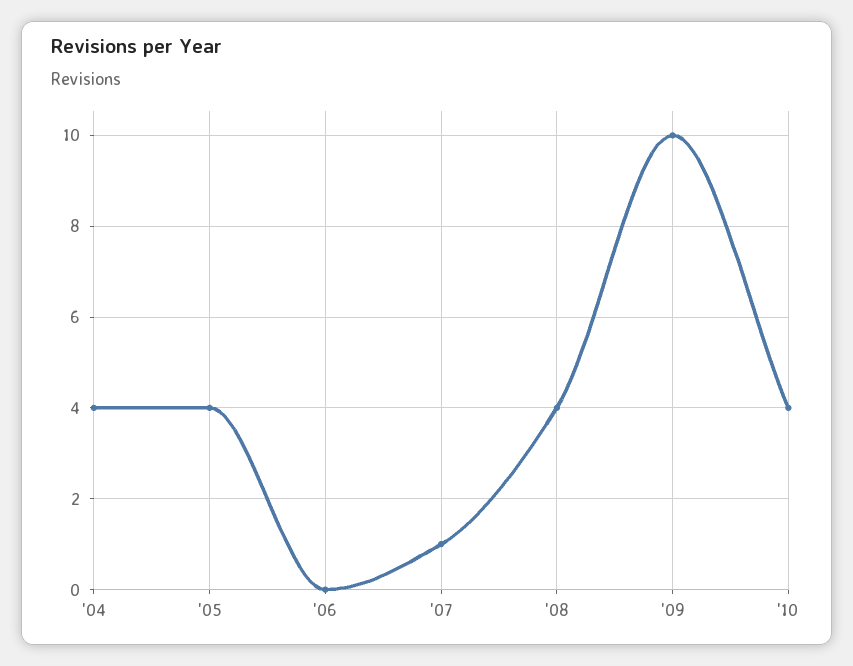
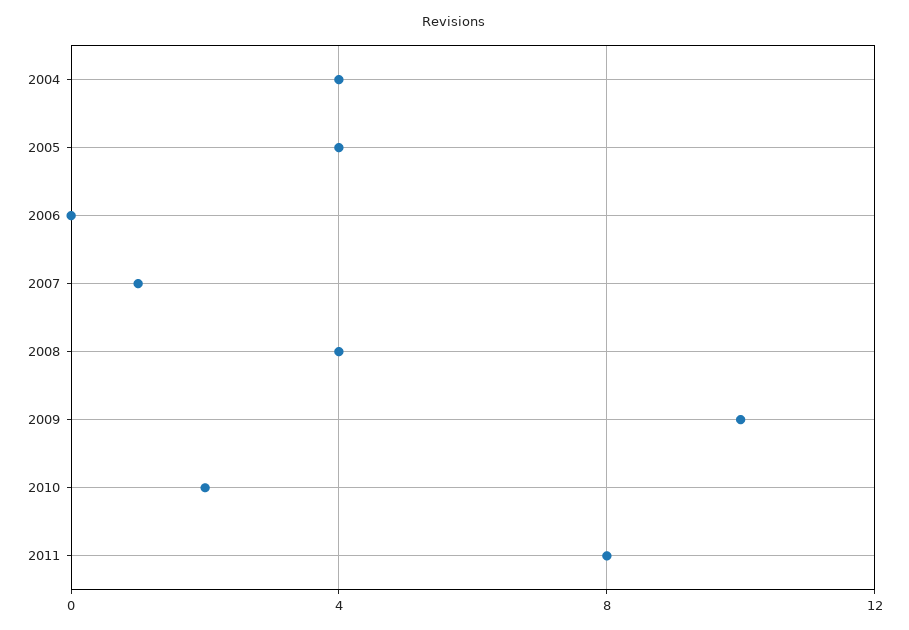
'10: 4 -> 2
2011: none -> 8

